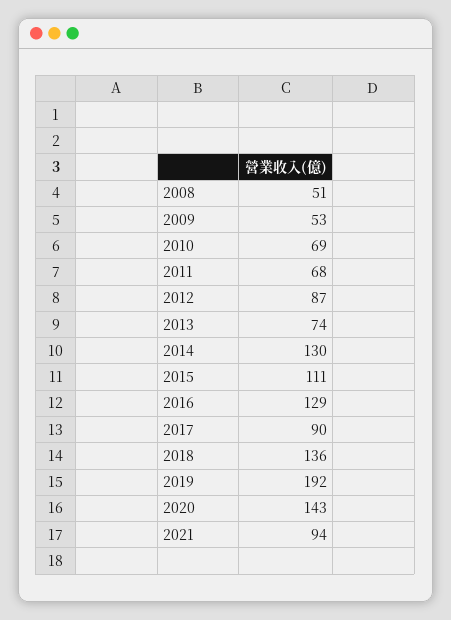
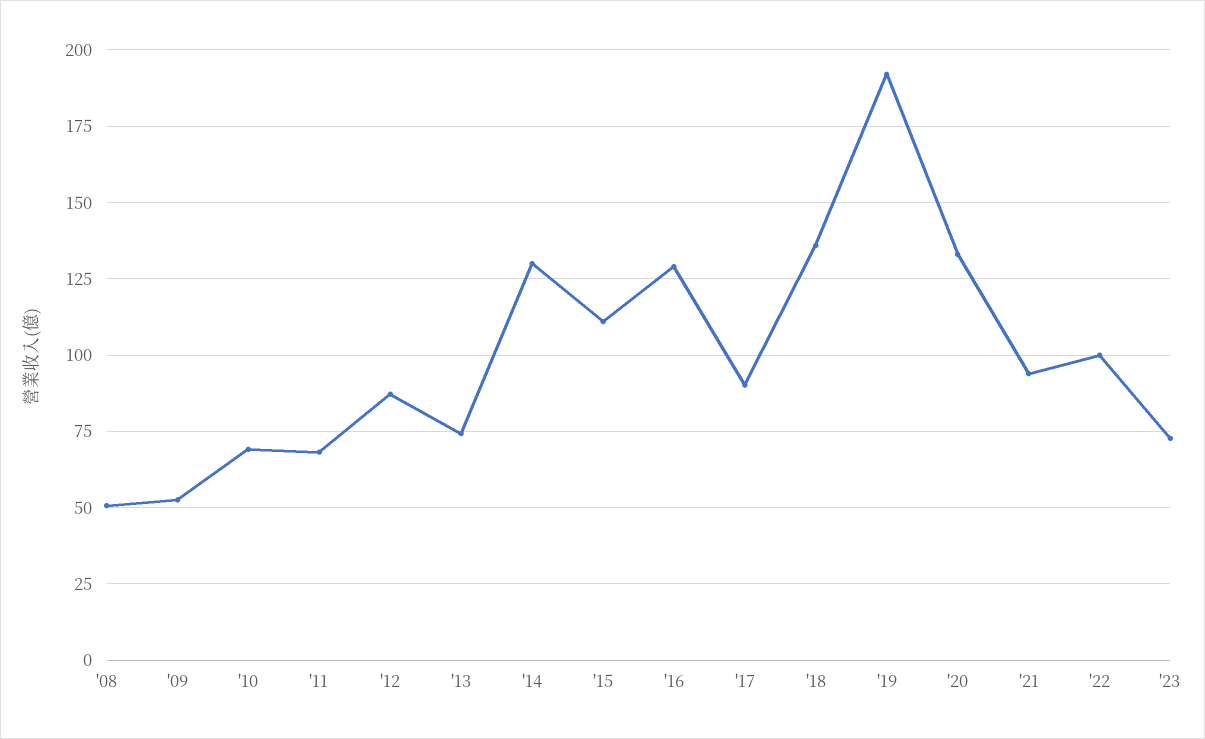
2020: 143 -> 132.5
'22: none -> 100
'23: none -> 72.5

